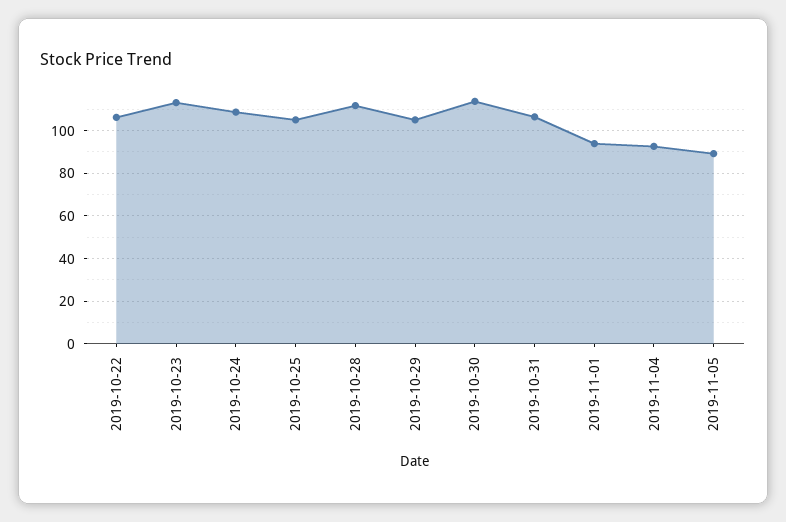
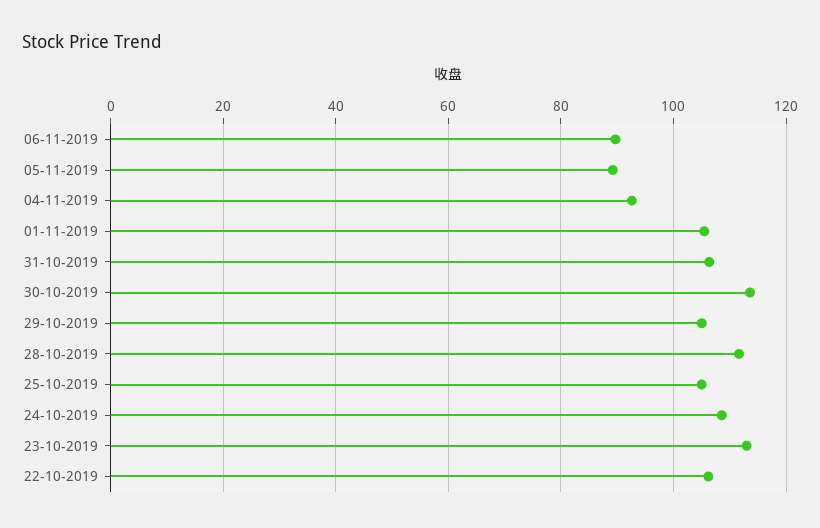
2019-11-01: 95 -> 106
06-11-2019: none -> 90

